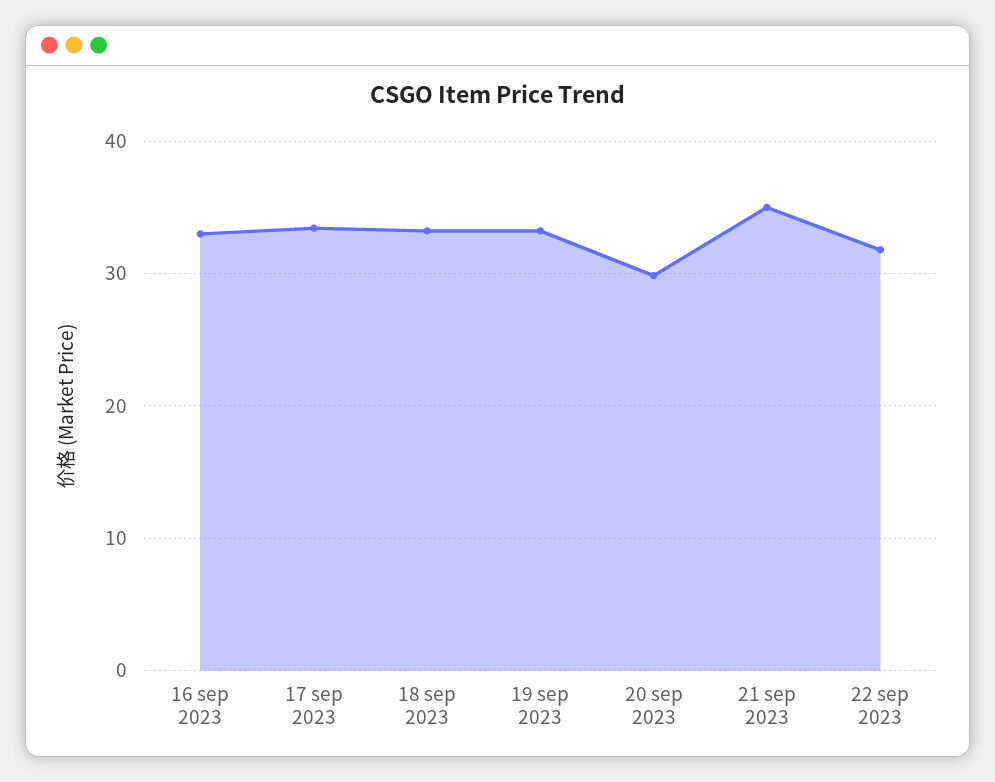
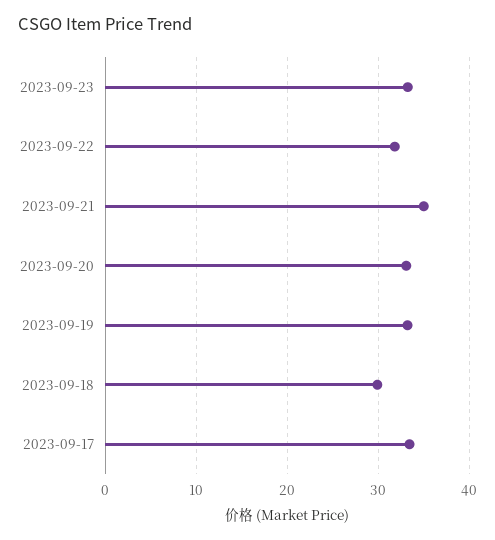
16 sep 2023: 33 -> none
18 sep 2023: 33 -> 30
20 sep 2023: 30 -> 33
2023-09-23: none -> 33

